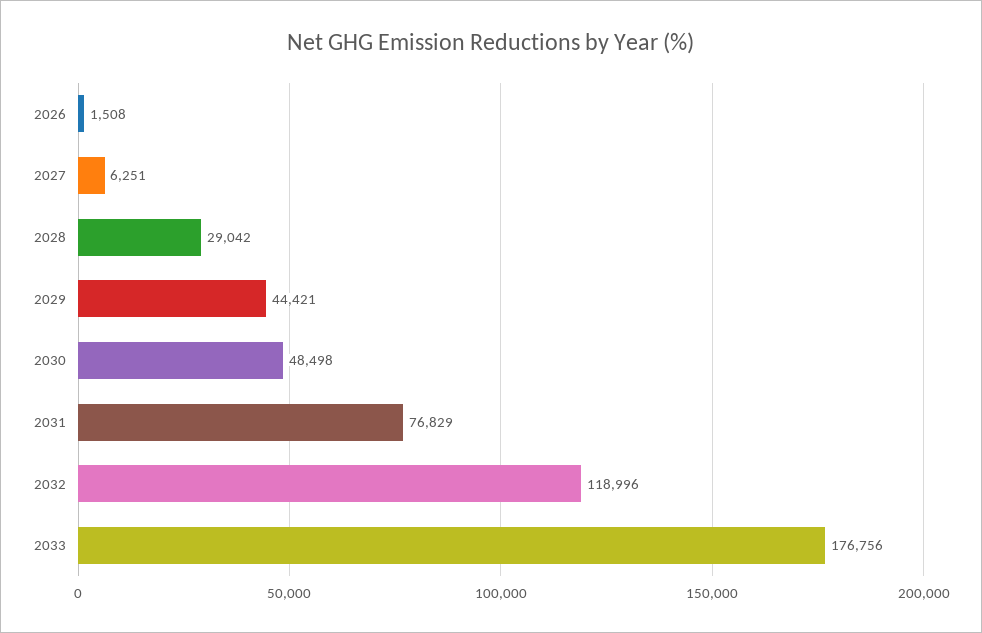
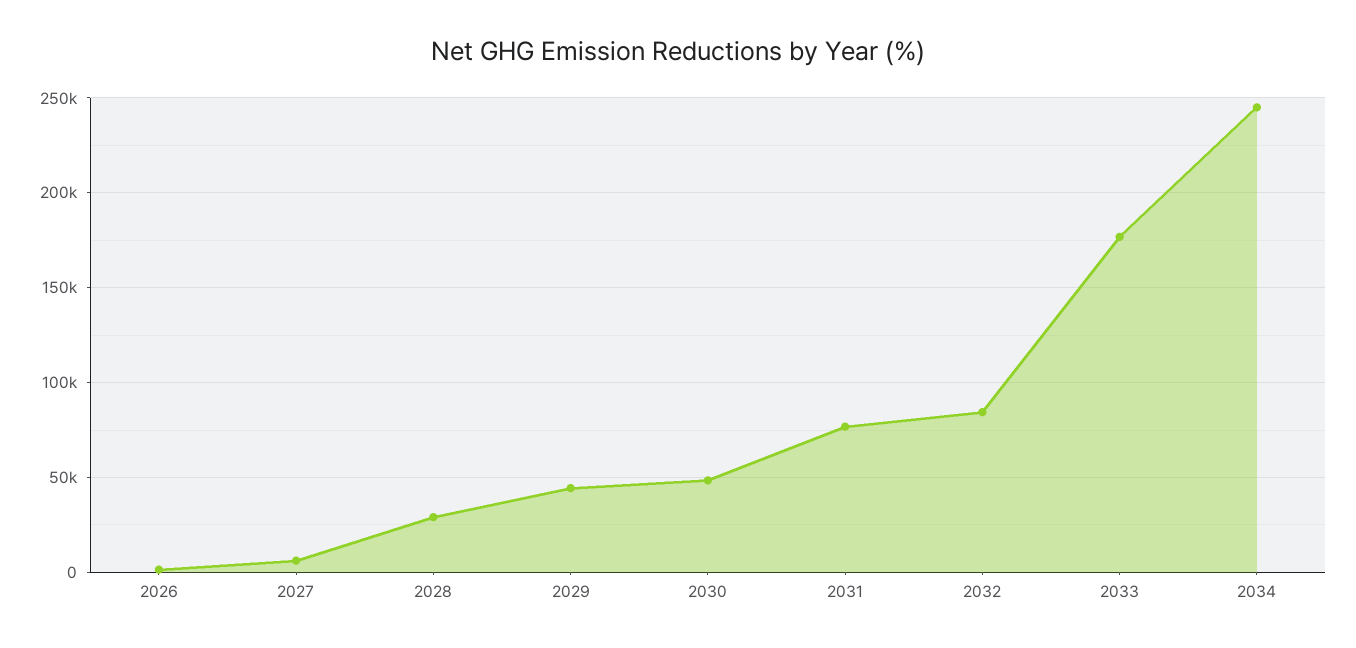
2032: 118996 -> 85000
2034: none -> 245000

